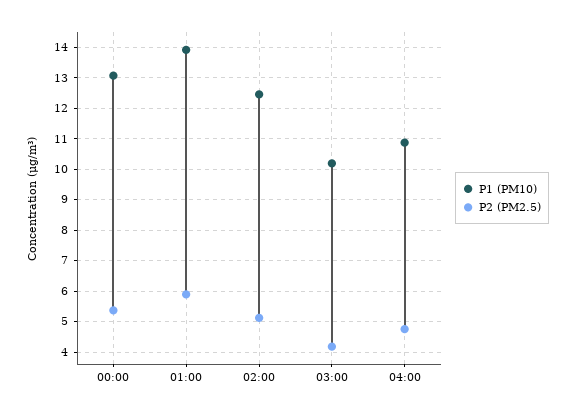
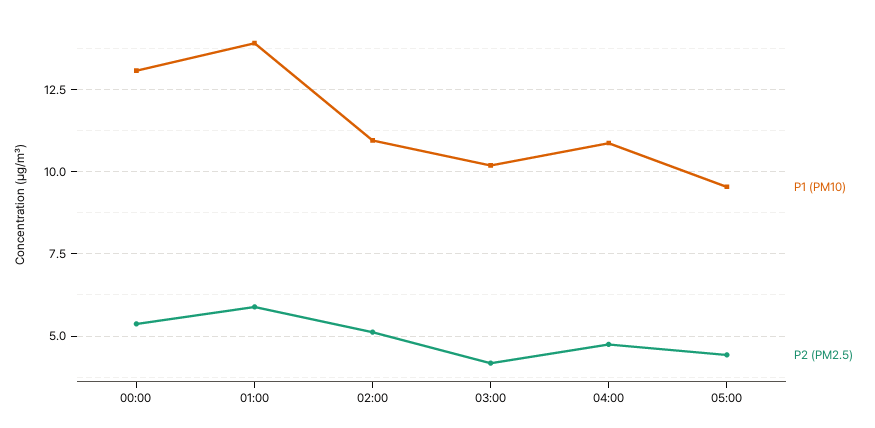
P1 (PM10), 02:00: 12.4 -> 11
P1 (PM10), 05:00: none -> 9.5
P2 (PM2.5), 05:00: none -> 4.5

